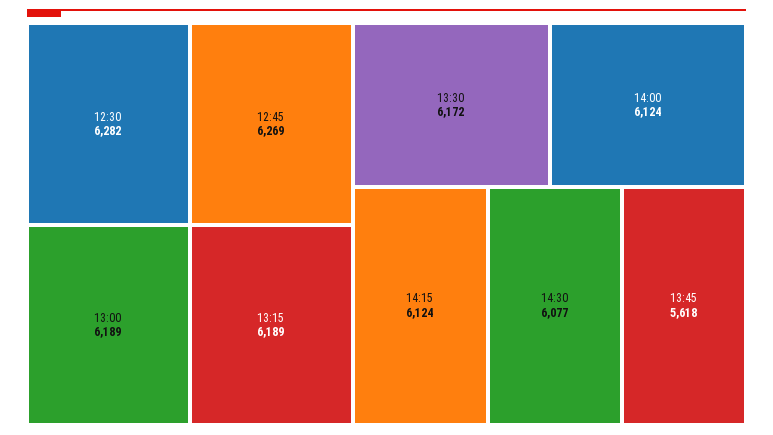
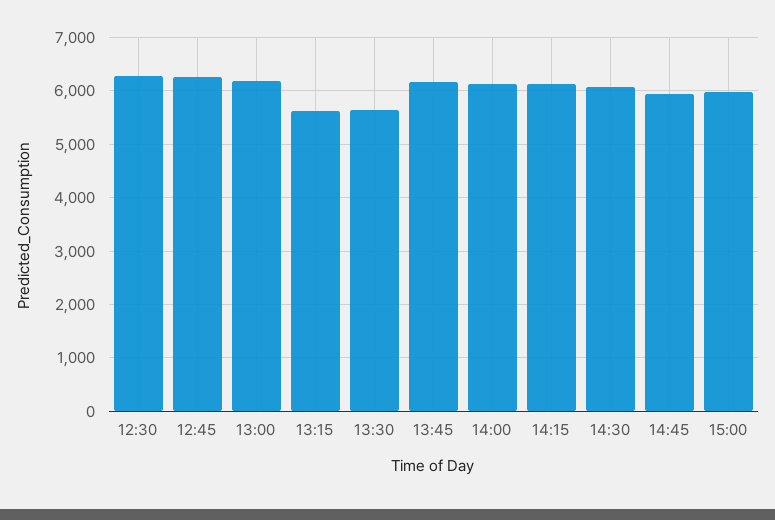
13:15: 6189 -> 5600
13:30: 6172 -> 5600
13:45: 5618 -> 6200
14:45: none -> 6000
15:00: none -> 6000

